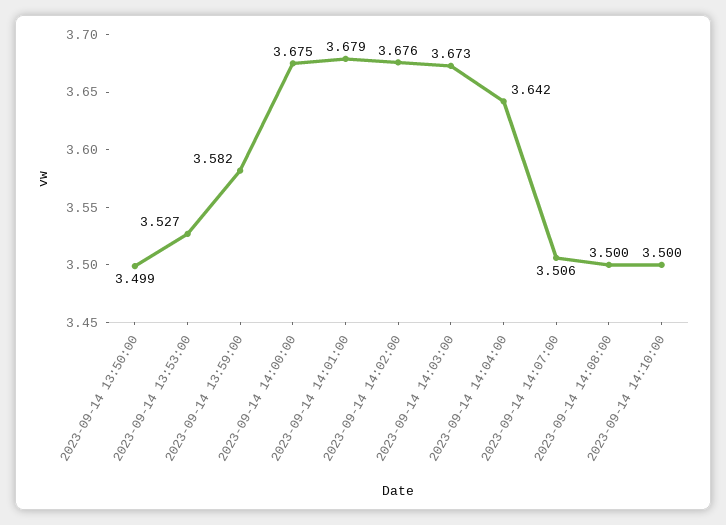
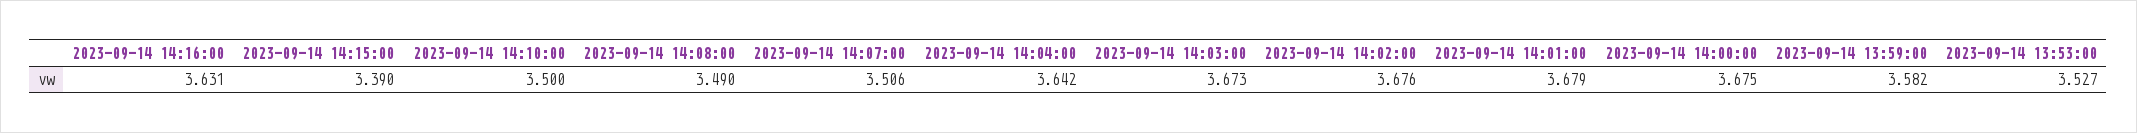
2023-09-14 13:50:00: 3.499 -> none
2023-09-14 14:08:00: 3.5 -> 3.49
2023-09-14 14:16:00: none -> 3.631
2023-09-14 14:15:00: none -> 3.39

